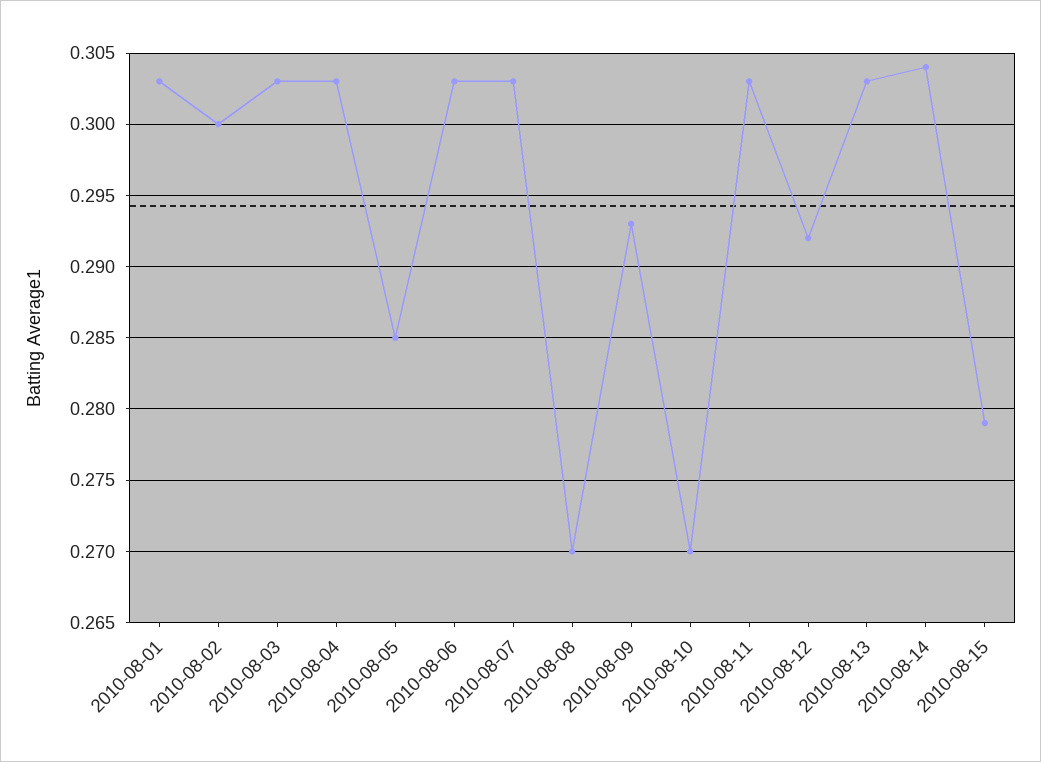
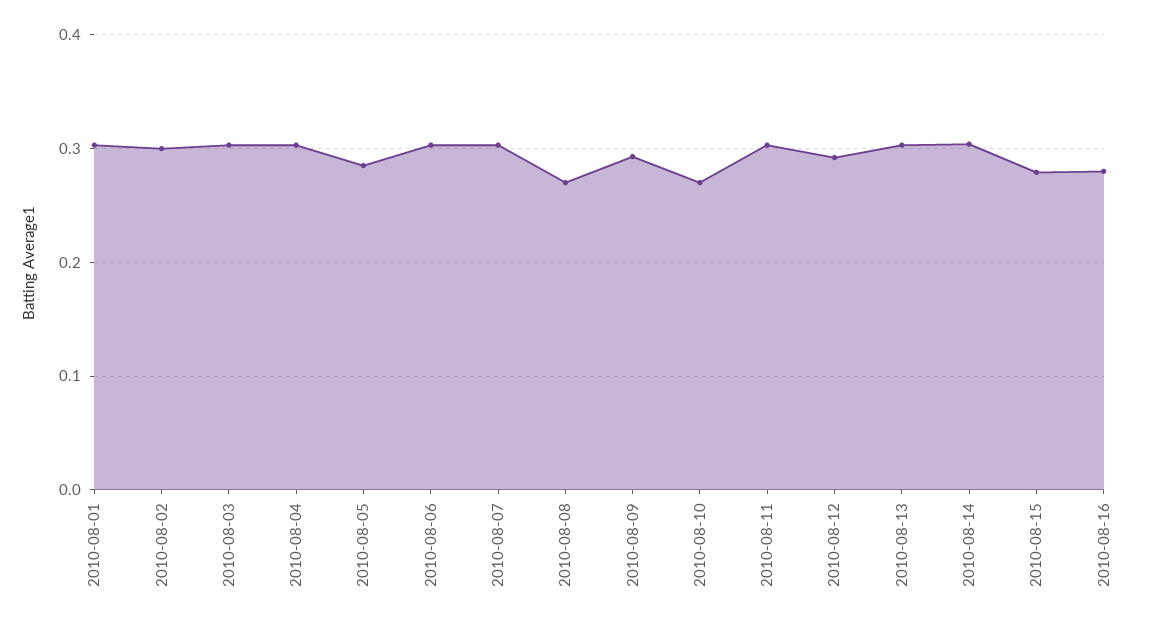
2010-08-16: none -> 0.28

